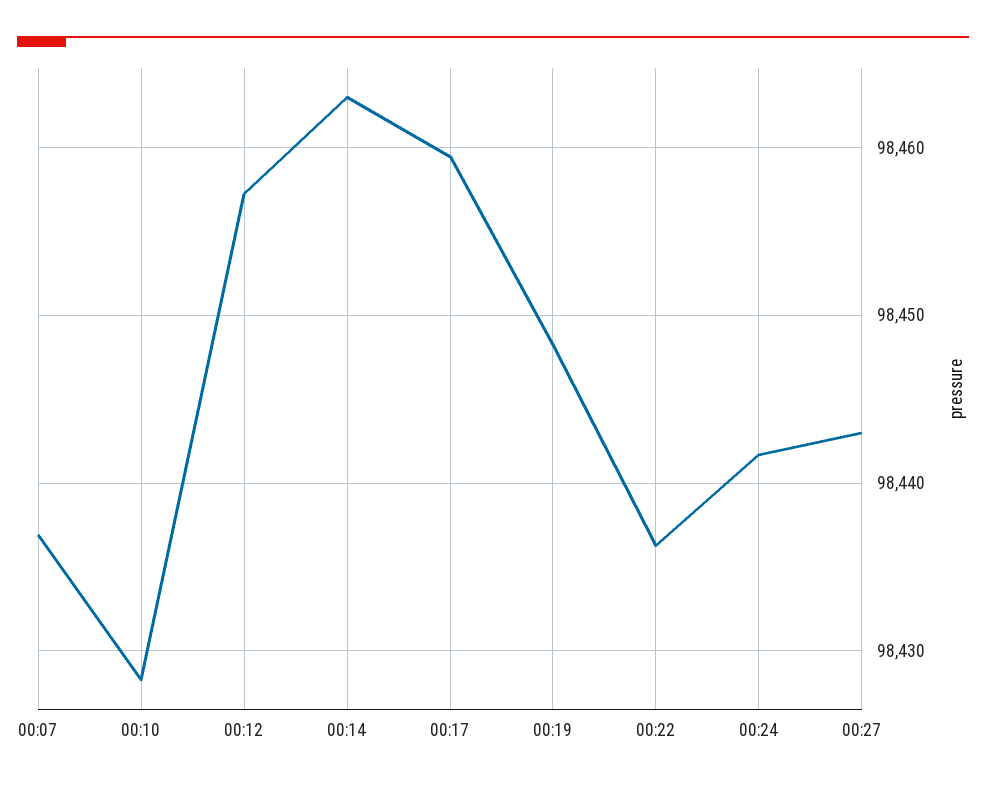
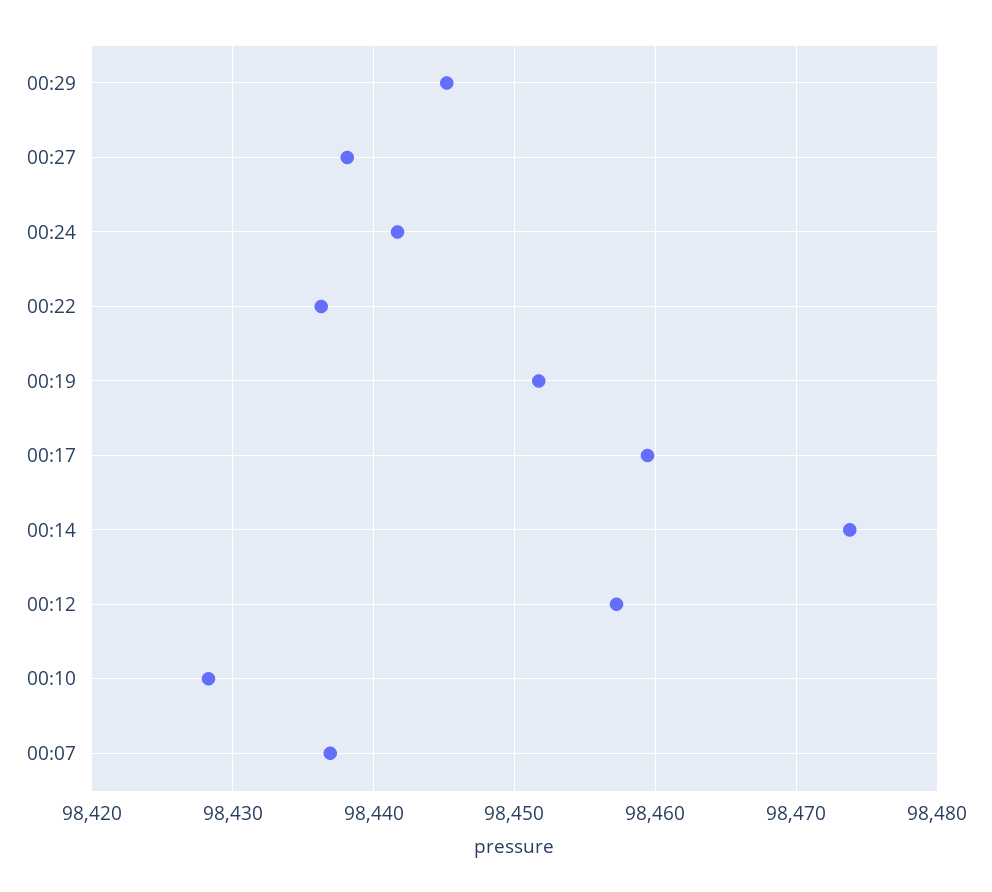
00:14: 98463 -> 98474
00:19: 98448 -> 98452
00:27: 98443 -> 98438
00:29: none -> 98445

